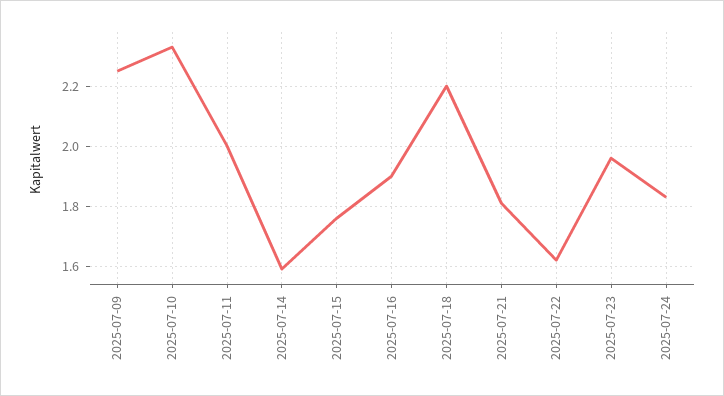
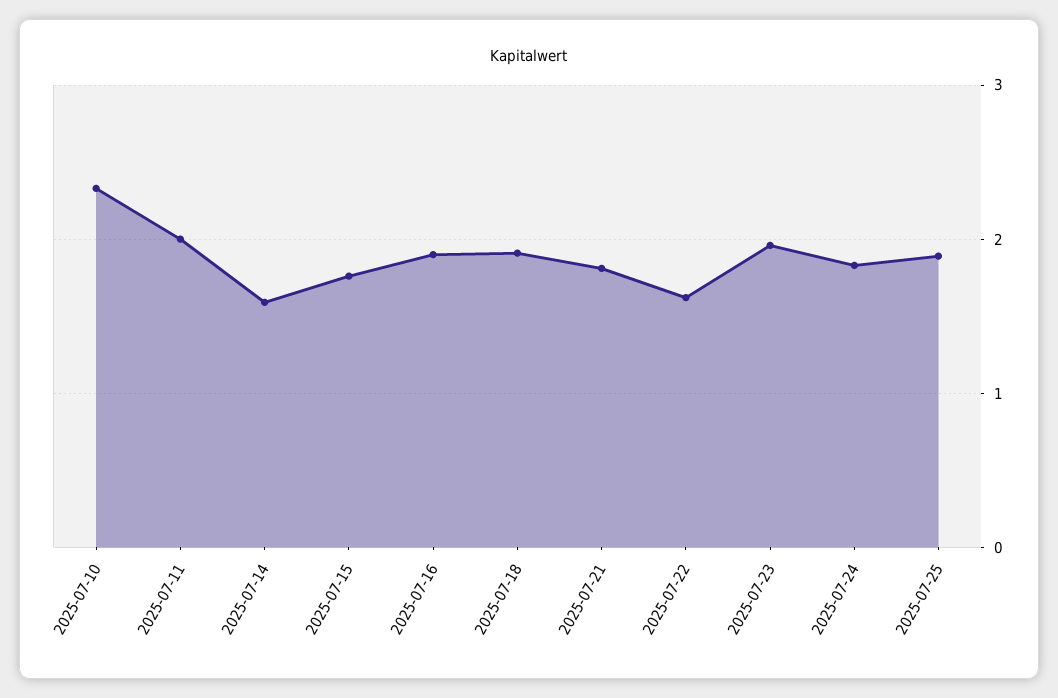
2025-07-09: 2.25 -> none
2025-07-18: 2.2 -> 1.9
2025-07-25: none -> 1.9

